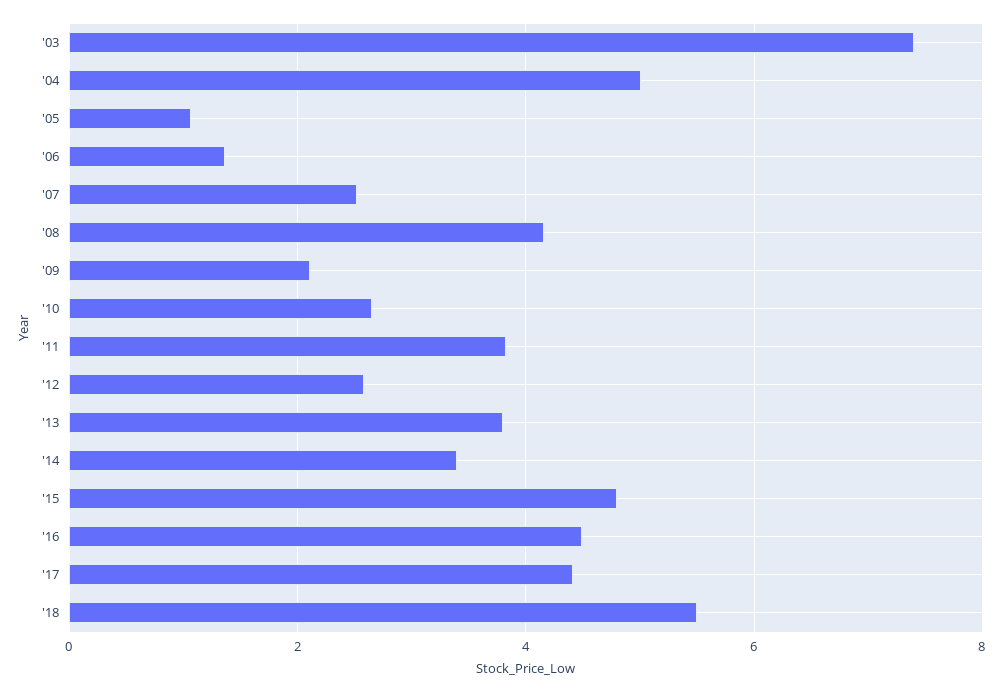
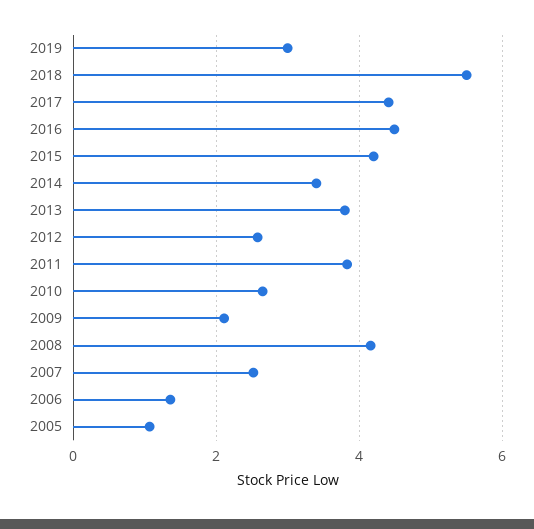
'03: 7.4 -> none
'04: 5 -> none
'15: 4.8 -> 4.2
2019: none -> 3

